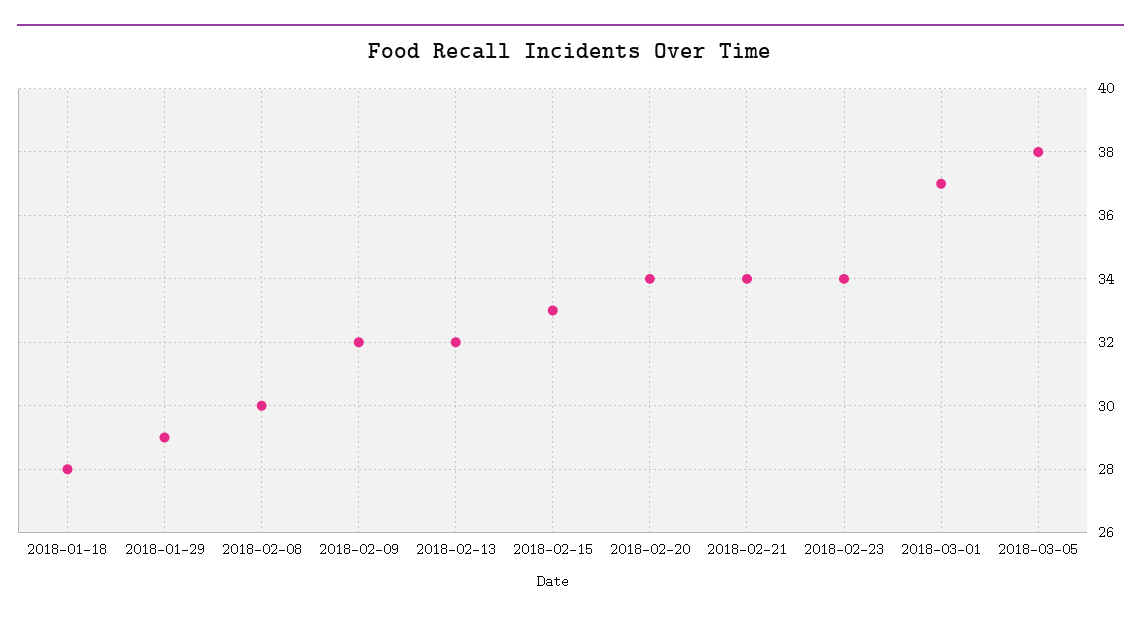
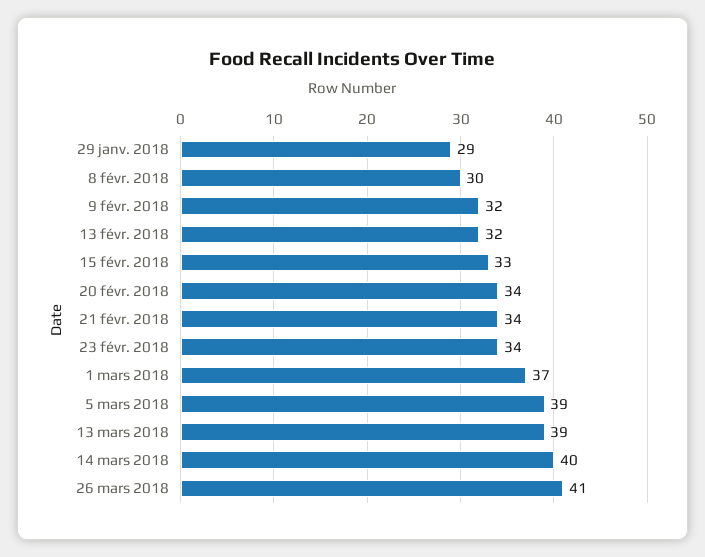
2018-01-18: 28 -> none
2018-03-05: 38 -> 39
13 mars 2018: none -> 39
14 mars 2018: none -> 40
26 mars 2018: none -> 41

